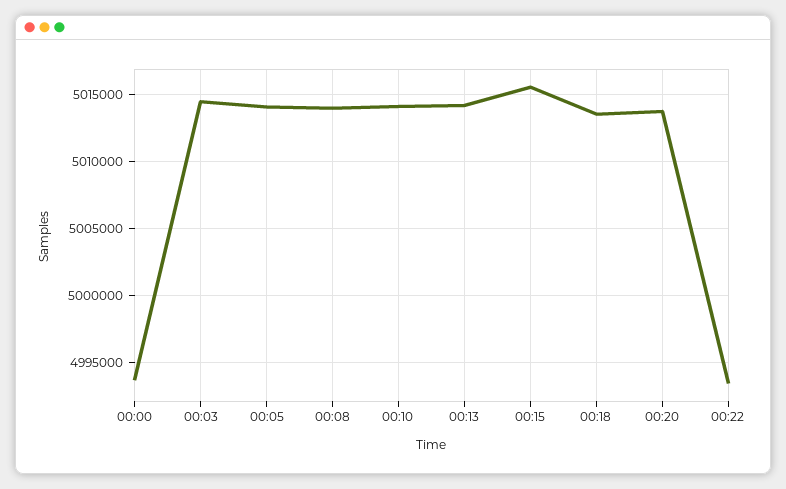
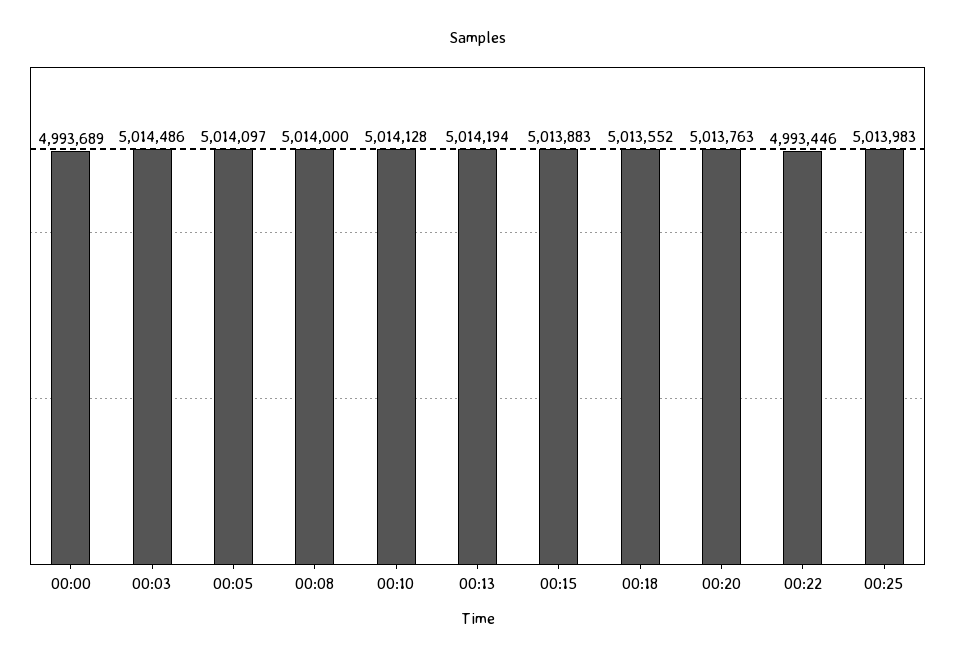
00:15: 5015500 -> 5013883
00:25: none -> 5013983

